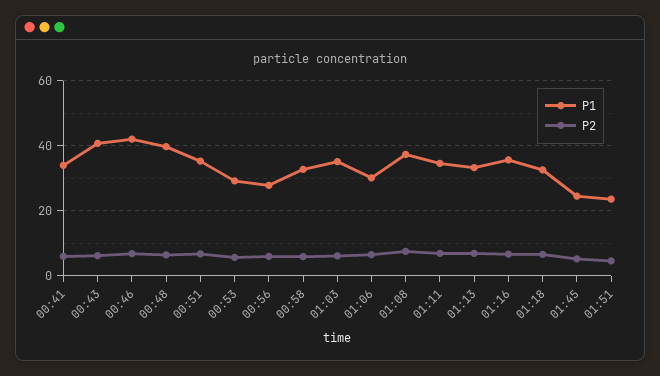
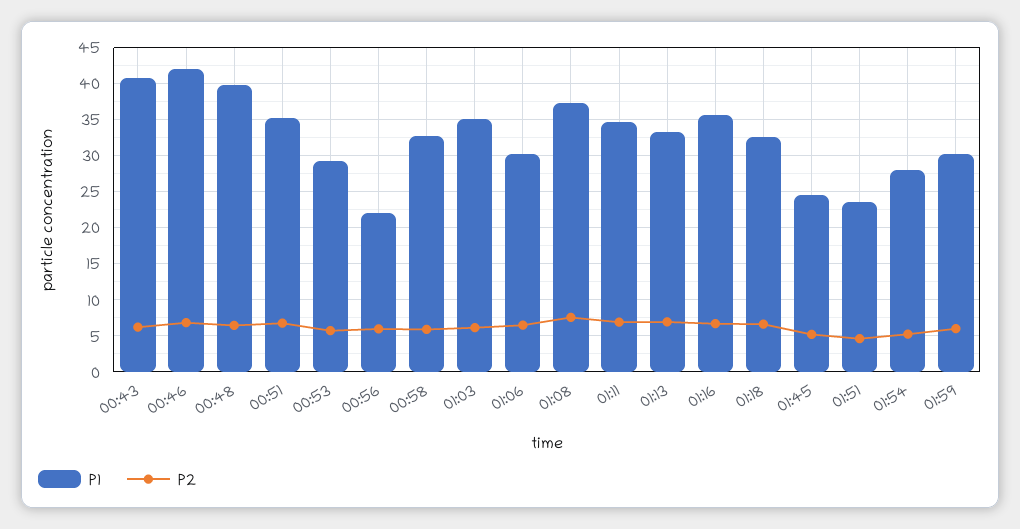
P1, 00:41: 34 -> none
P2, 00:41: 6 -> none
P1, 00:56: 28 -> 22
P1, 01:54: none -> 28
P2, 01:54: none -> 5
P1, 01:59: none -> 30
P2, 01:59: none -> 6

